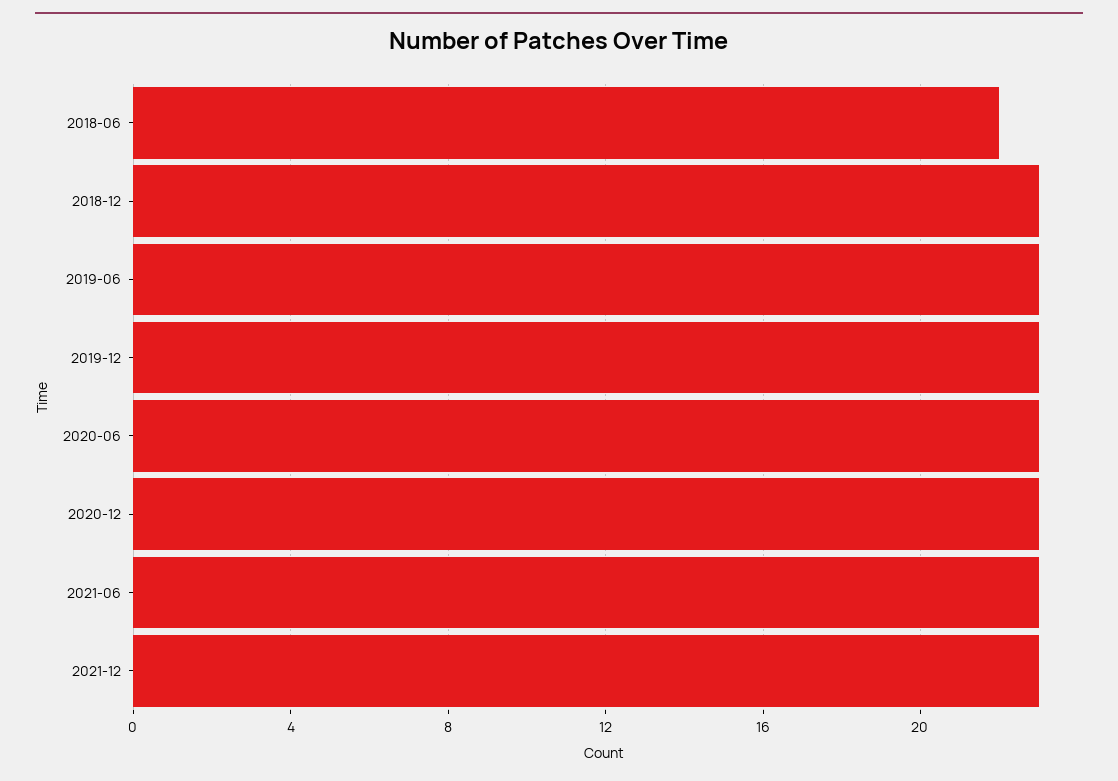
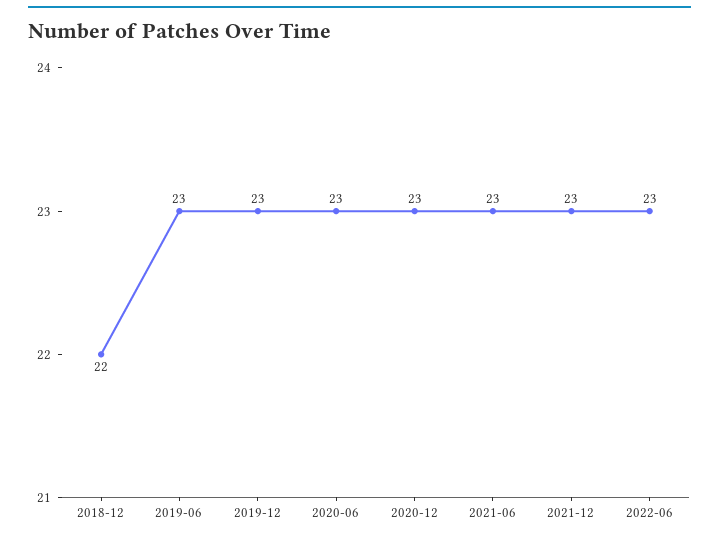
2018-06: 22 -> none
2018-12: 23 -> 22
2022-06: none -> 23

